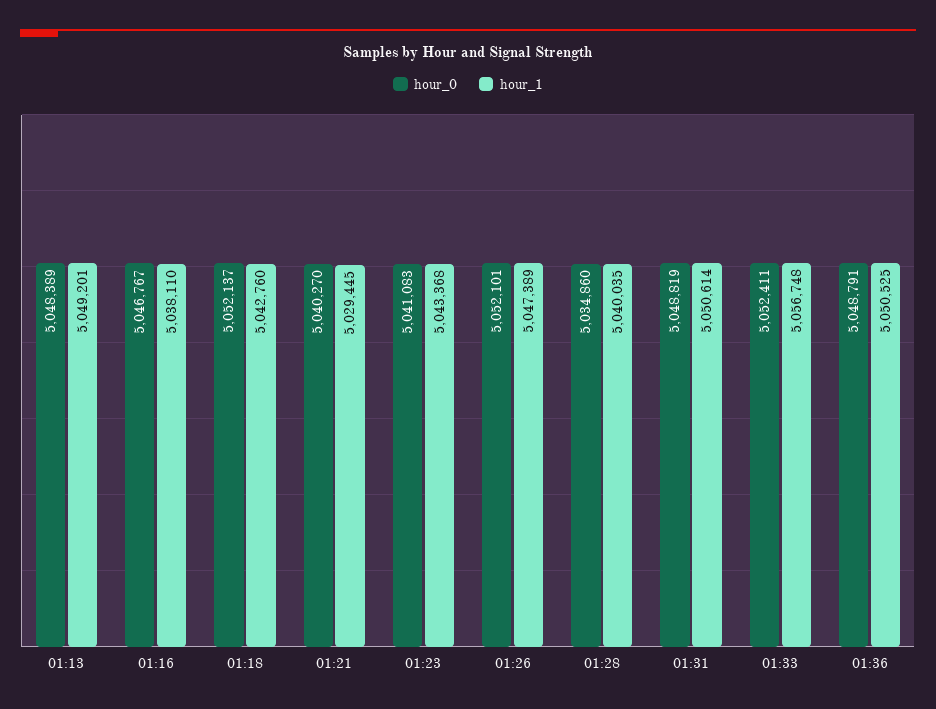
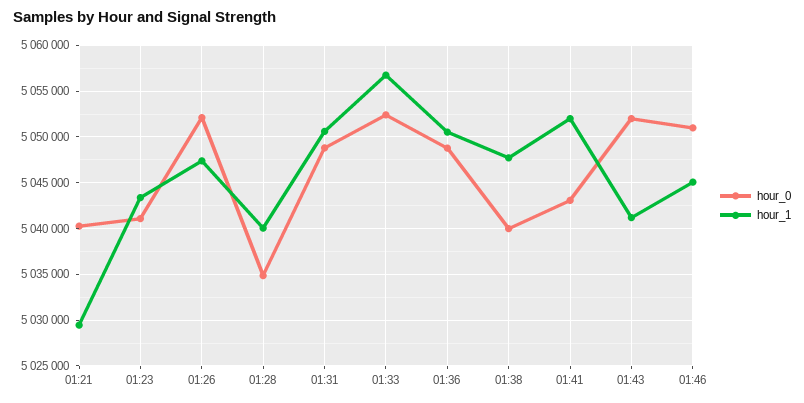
hour_0, 01:13: 5048389 -> none
hour_1, 01:13: 5049201 -> none
hour_0, 01:16: 5046767 -> none
hour_1, 01:16: 5038110 -> none
hour_0, 01:18: 5052137 -> none
hour_1, 01:18: 5042760 -> none
hour_0, 01:38: none -> 5040000
hour_1, 01:38: none -> 5048000
hour_0, 01:41: none -> 5043000
hour_1, 01:41: none -> 5052000
hour_0, 01:43: none -> 5052000
hour_1, 01:43: none -> 5041000
hour_0, 01:46: none -> 5051000
hour_1, 01:46: none -> 5045000

